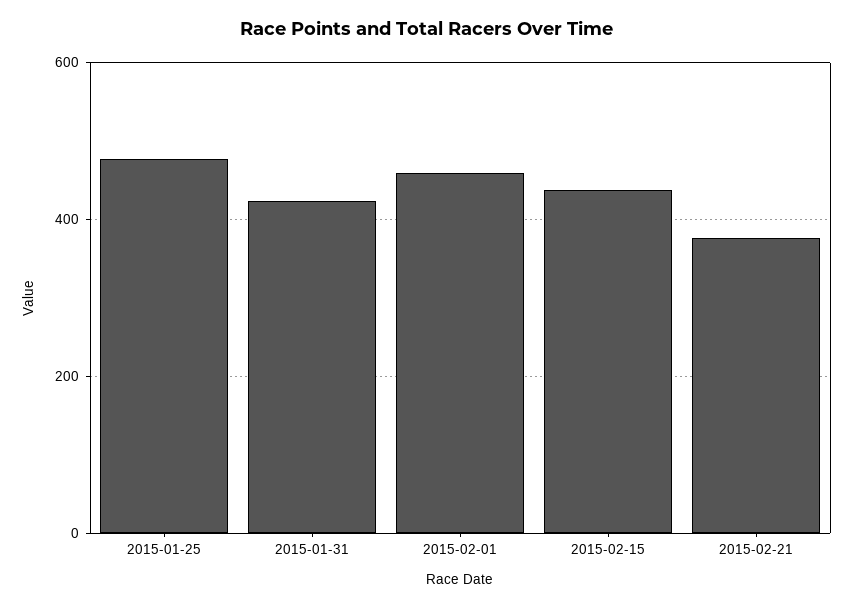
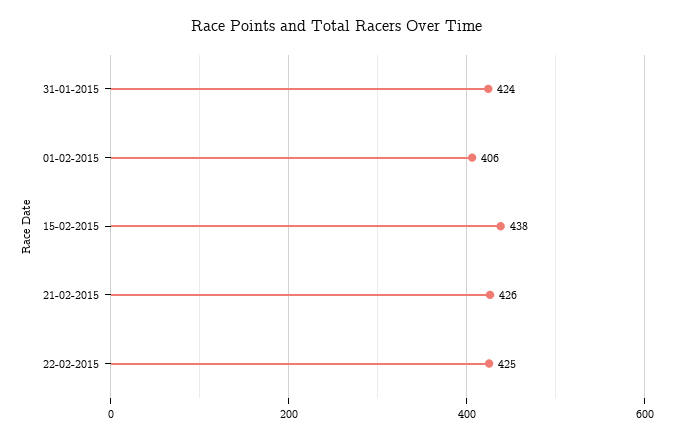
2015-01-25: 480 -> none
2015-02-01: 460 -> 406
2015-02-21: 380 -> 426
22-02-2015: none -> 425

